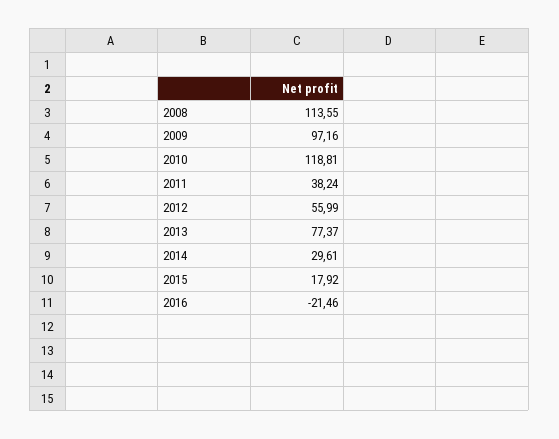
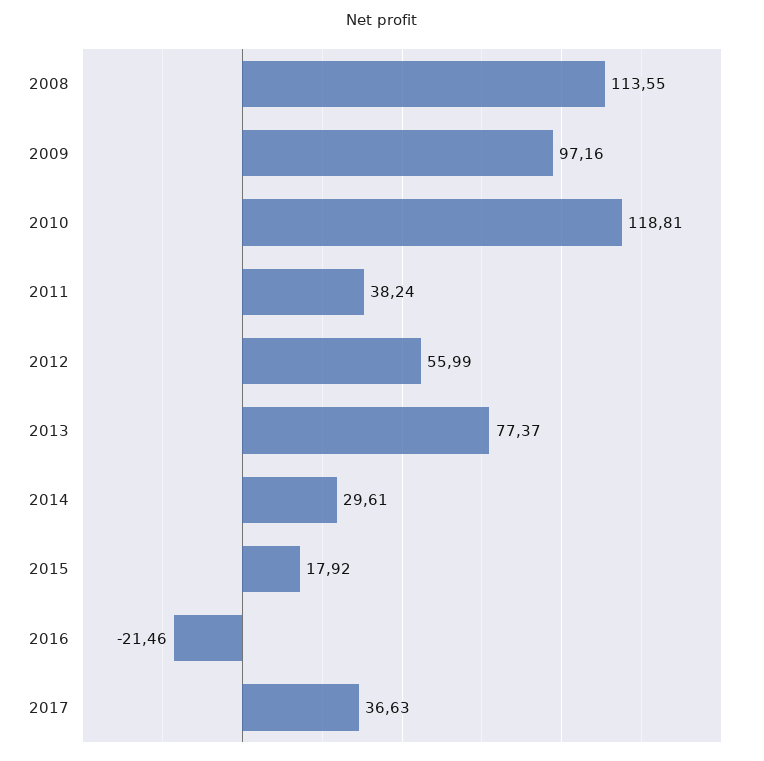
2017: none -> 36.63

